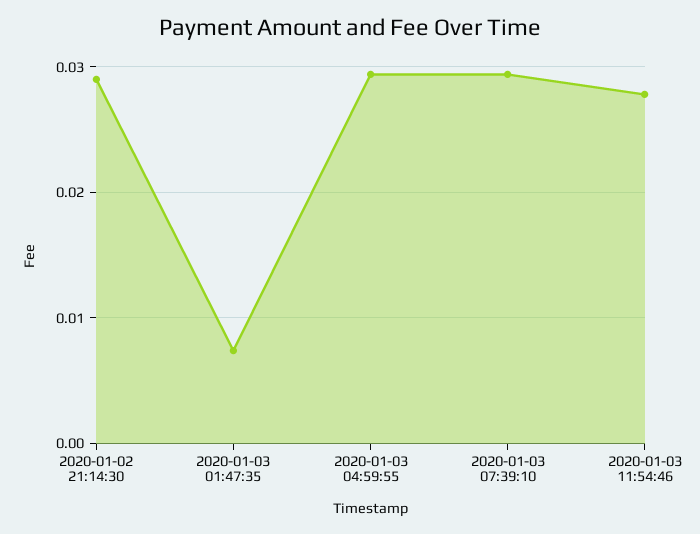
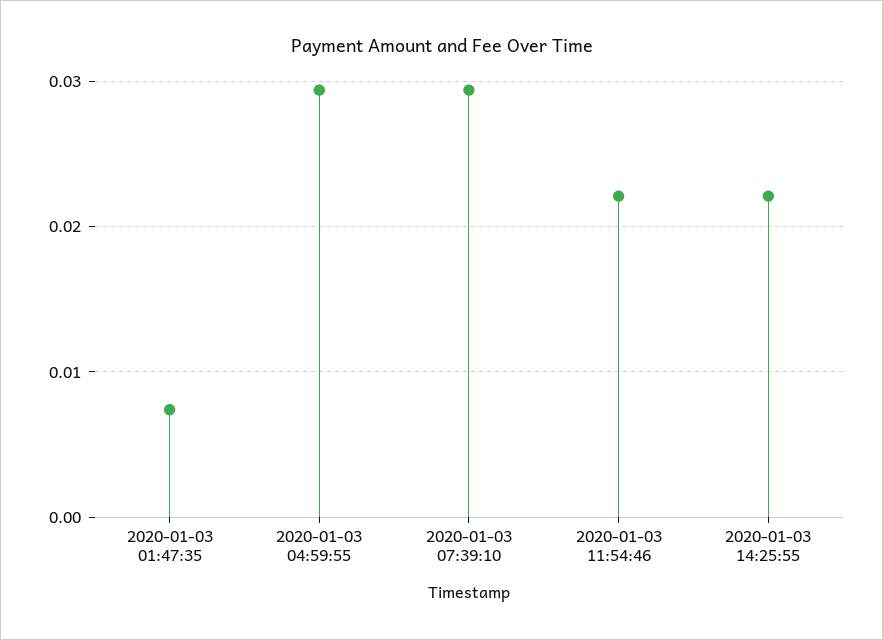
2020-01-02 21:14:30: 0.029 -> none
2020-01-03 11:54:46: 0.028 -> 0.022
2020-01-03 14:25:55: none -> 0.022

